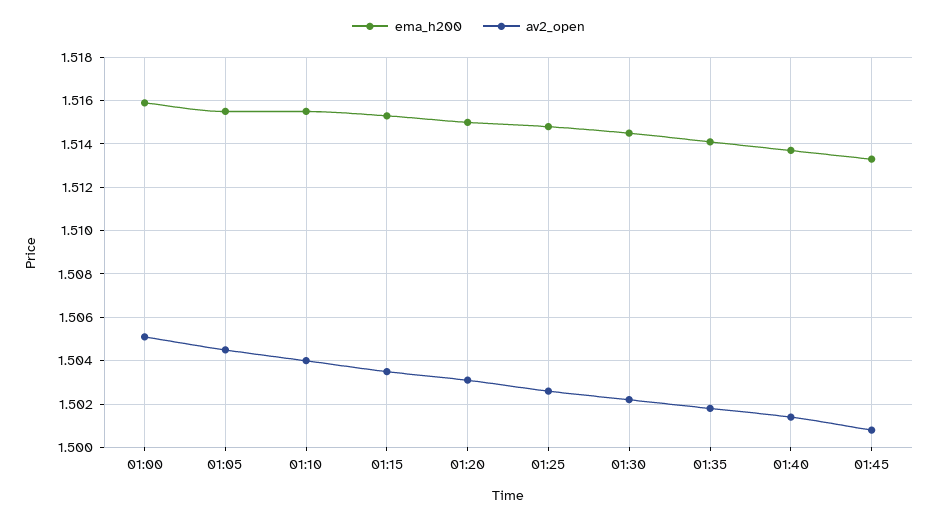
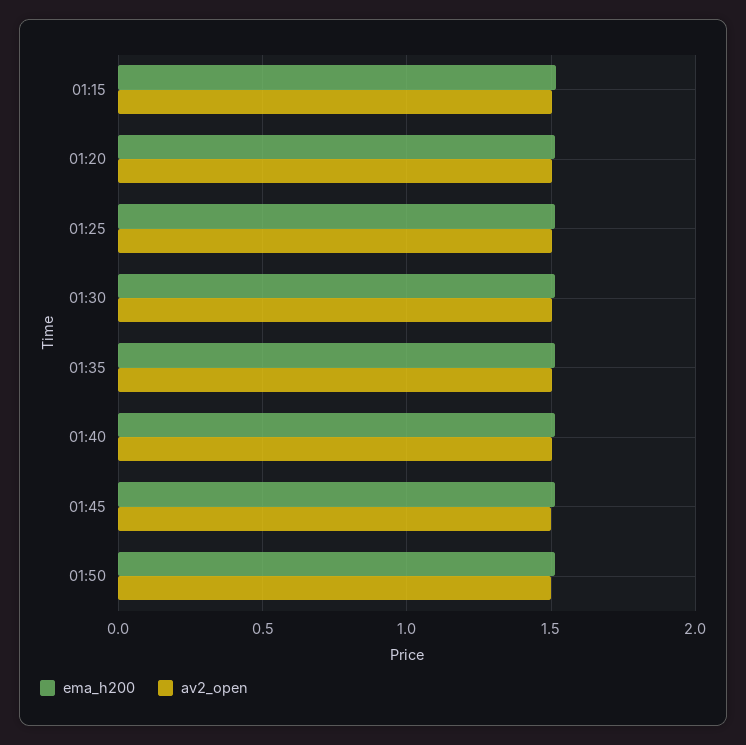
ema_h200, 01:00: 1.516 -> none
av2_open, 01:00: 1.505 -> none
ema_h200, 01:05: 1.5155 -> none
av2_open, 01:05: 1.5045 -> none
ema_h200, 01:10: 1.5155 -> none
av2_open, 01:10: 1.504 -> none
ema_h200, 01:50: none -> 1.5
av2_open, 01:50: none -> 1.5

